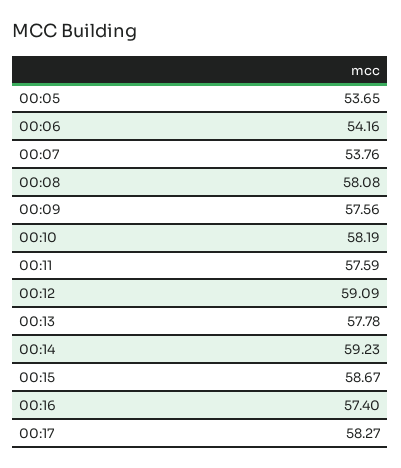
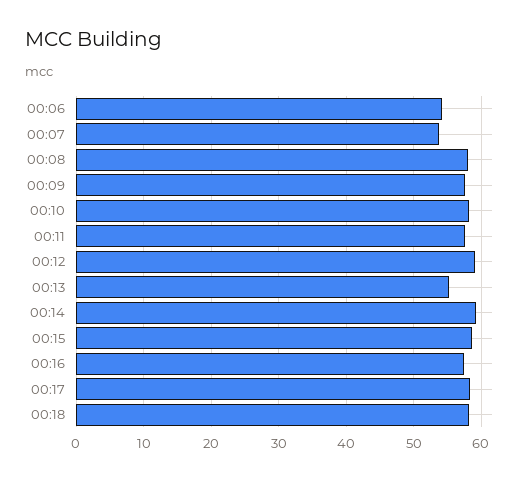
00:05: 53.65 -> none
00:13: 57.78 -> 55
00:18: none -> 58

